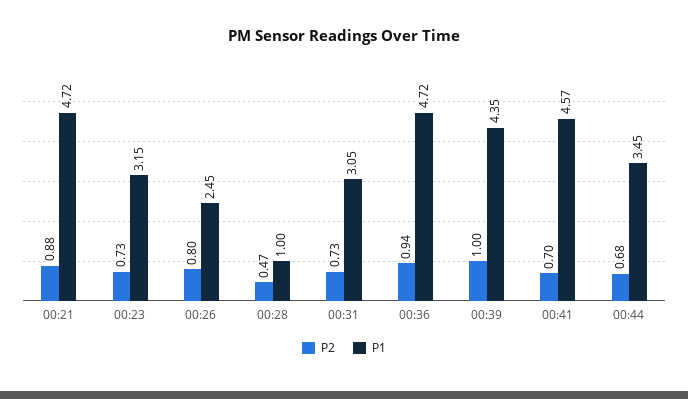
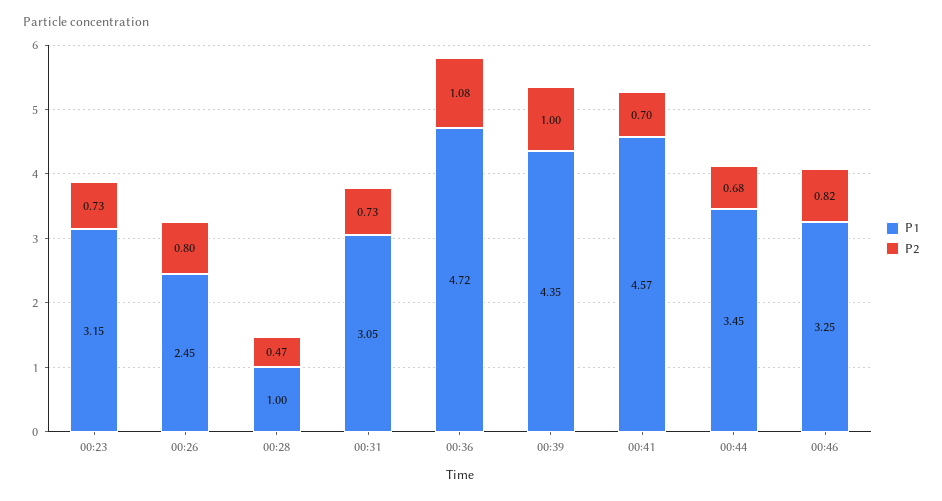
P2, 00:21: 0.88 -> none
P1, 00:21: 4.72 -> none
P2, 00:36: 0.94 -> 1.08
P1, 00:46: none -> 3.25
P2, 00:46: none -> 0.82

